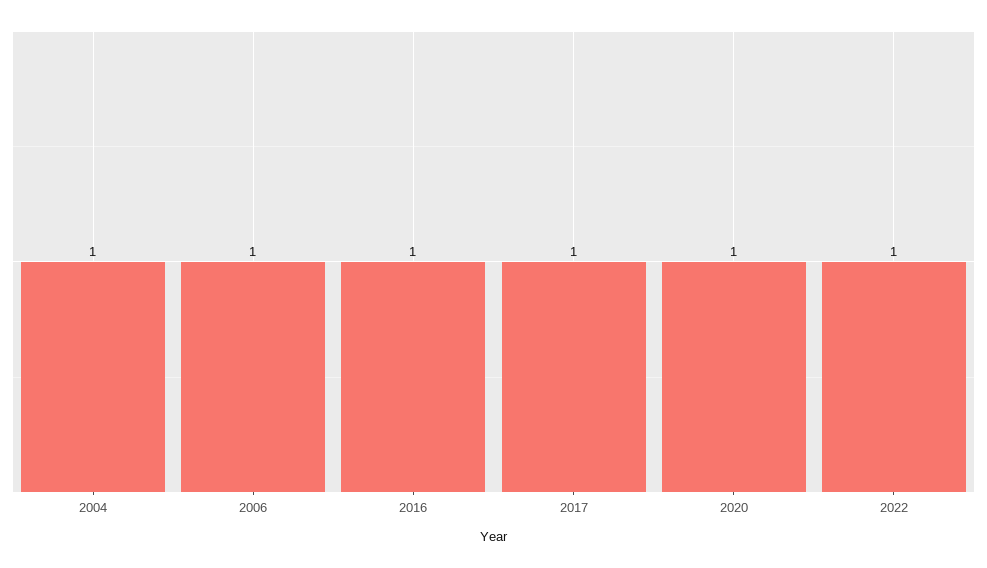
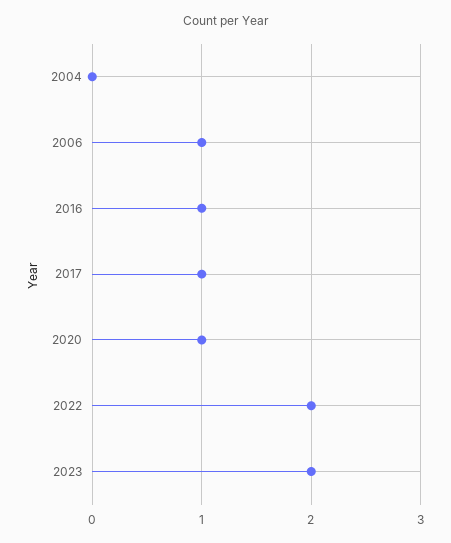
2004: 1 -> 0
2022: 1 -> 2
2023: none -> 2

